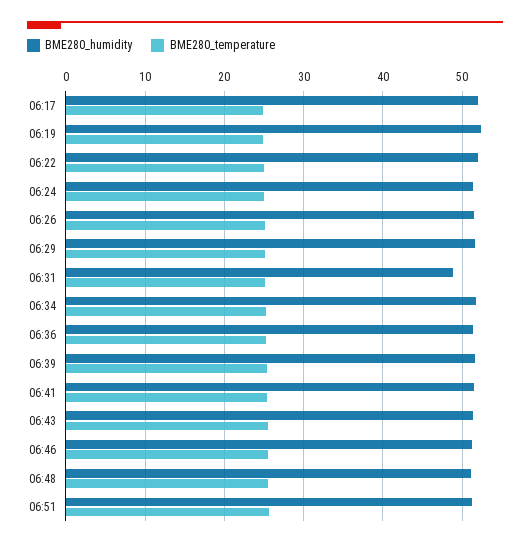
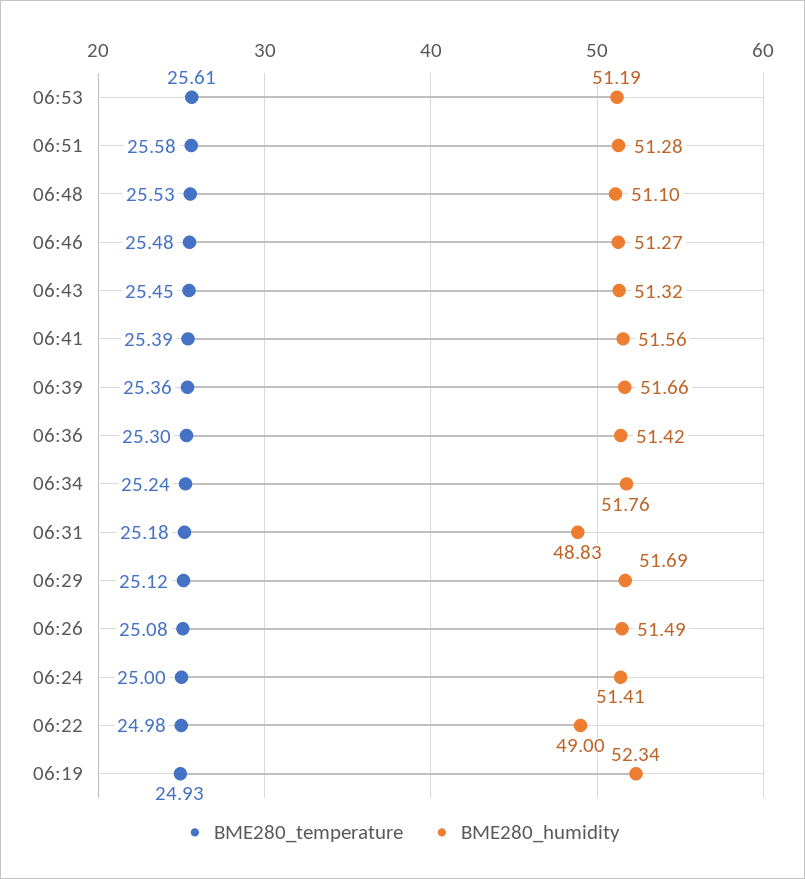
BME280_humidity, 06:17: 52 -> none
BME280_temperature, 06:17: 25 -> none
BME280_humidity, 06:22: 52 -> 49
BME280_temperature, 06:53: none -> 25.61
BME280_humidity, 06:53: none -> 51.19

